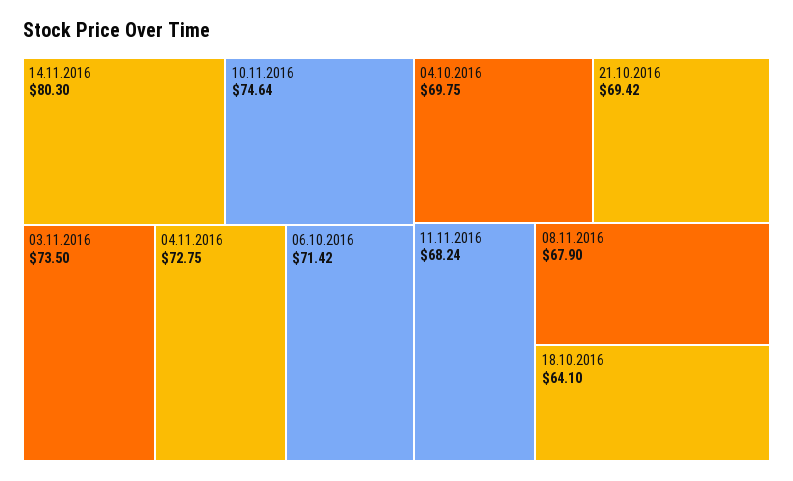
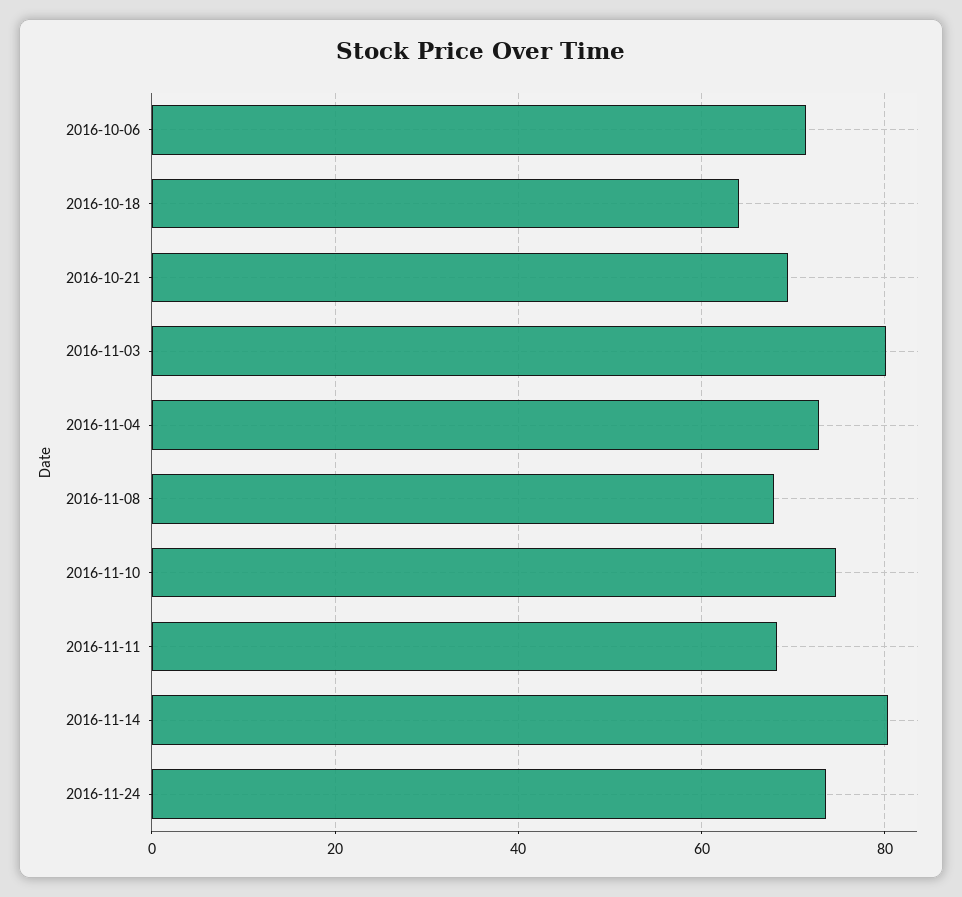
03.11.2016: 73.5 -> 80
04.10.2016: 69.75 -> none
2016-11-24: none -> 74

